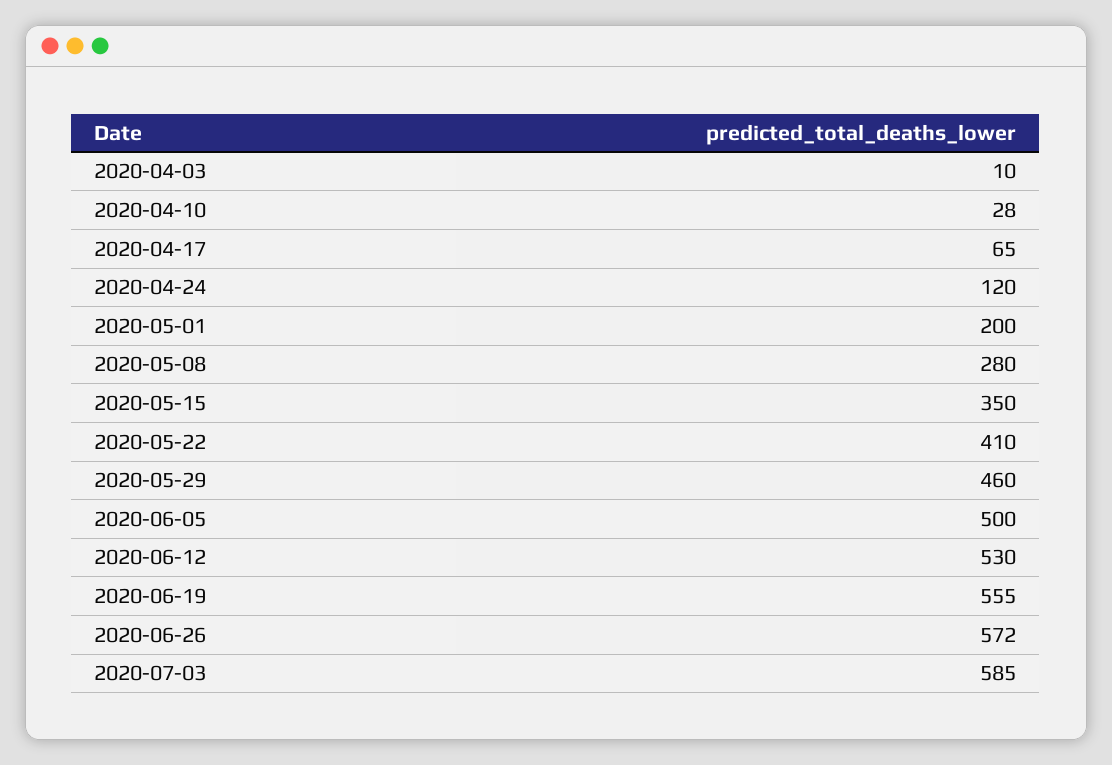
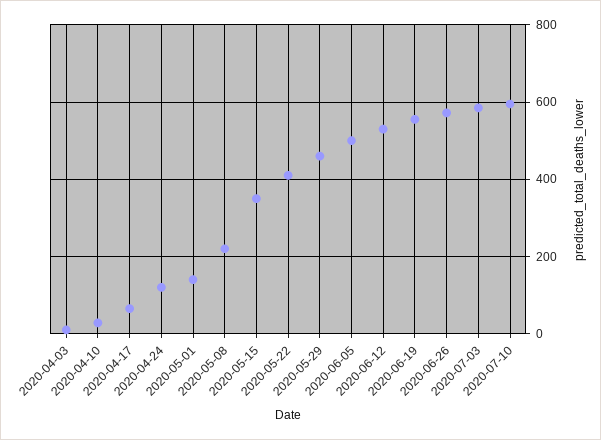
2020-05-01: 200 -> 140
2020-05-08: 280 -> 220
2020-07-10: none -> 600

